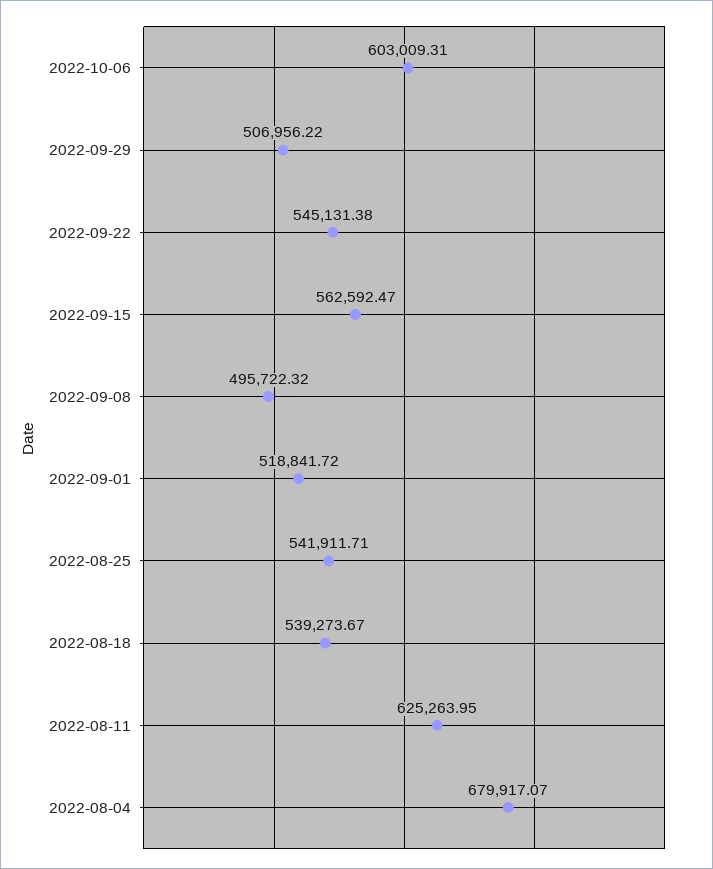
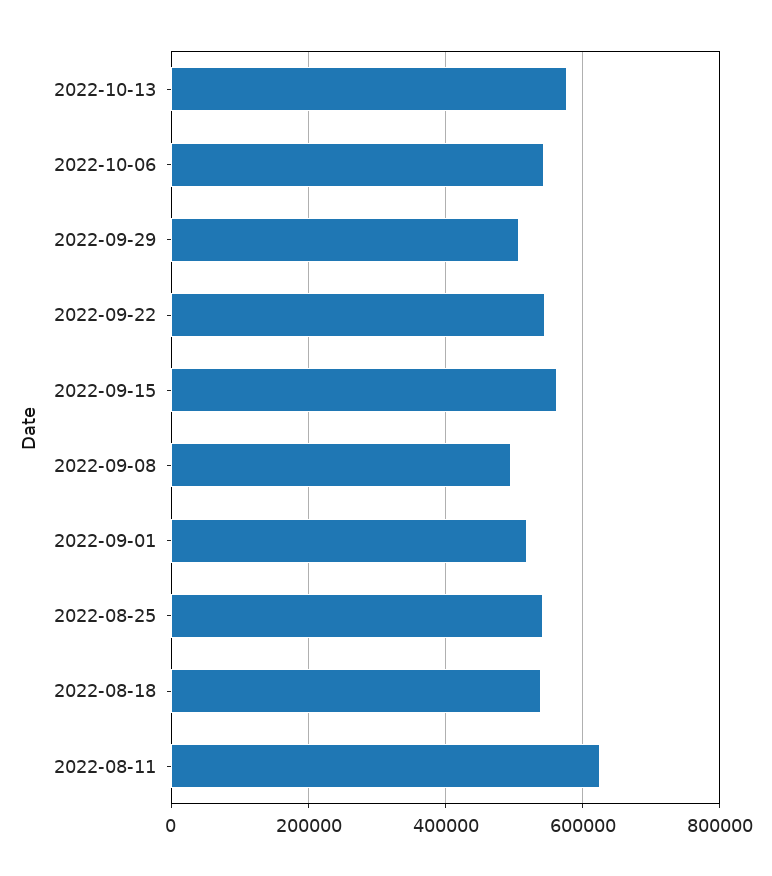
2022-10-06: 603009.31 -> 540000
2022-08-04: 679917.07 -> none
2022-10-13: none -> 580000

